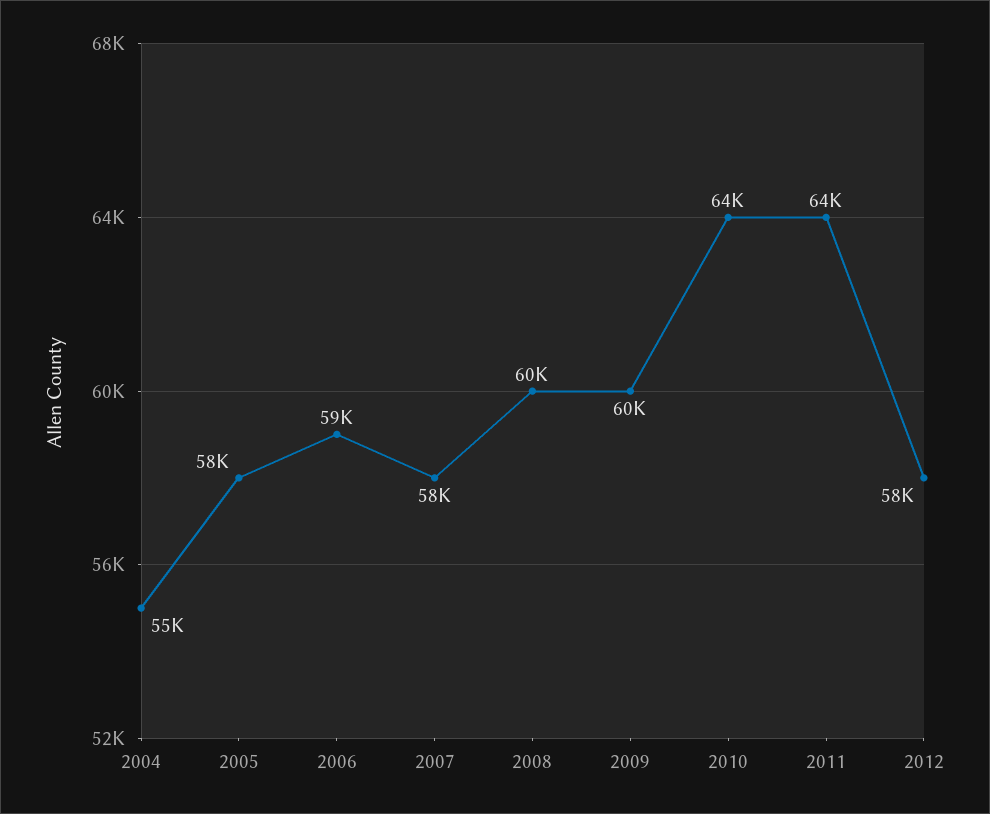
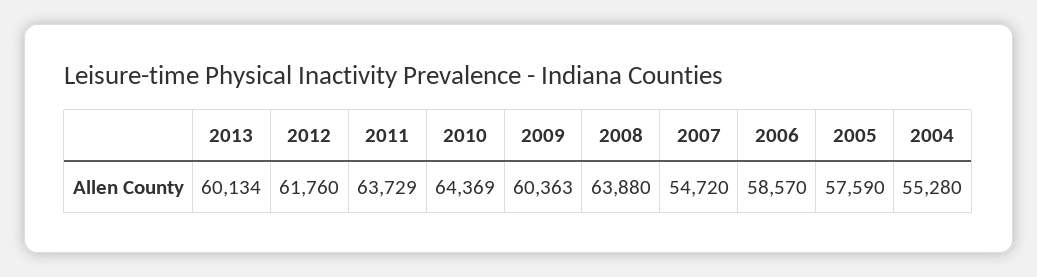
2007: 58000 -> 54720
2008: 60000 -> 63880
2012: 58000 -> 61760
2013: none -> 60134

